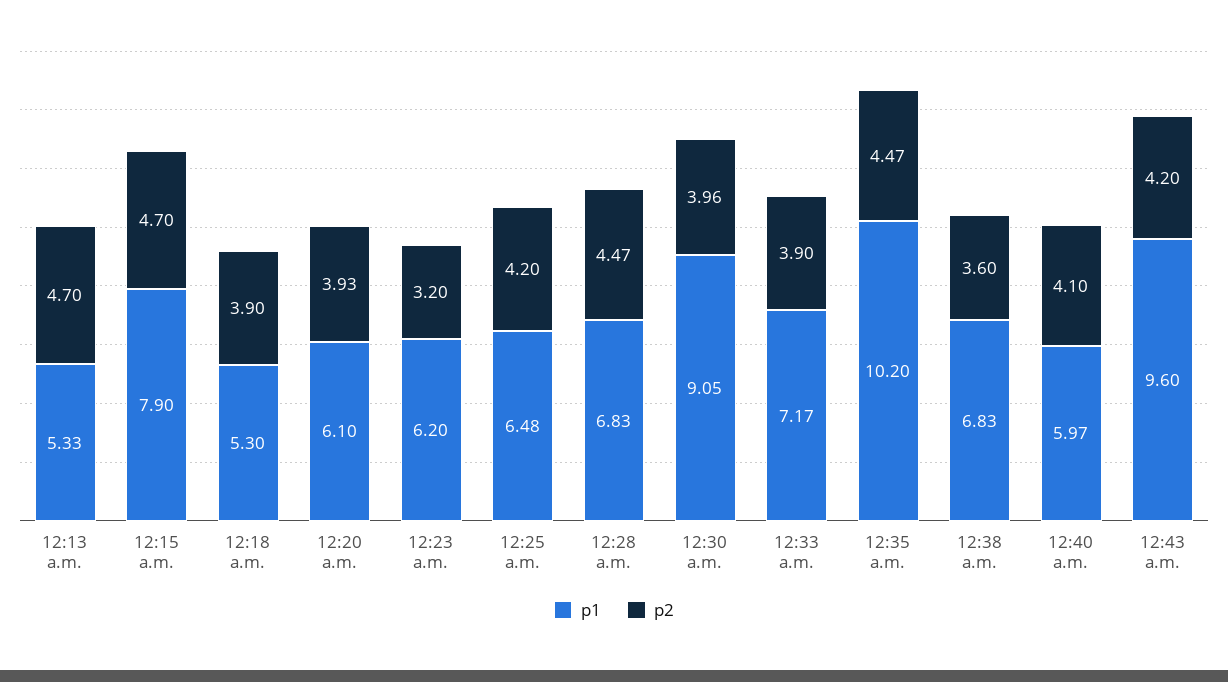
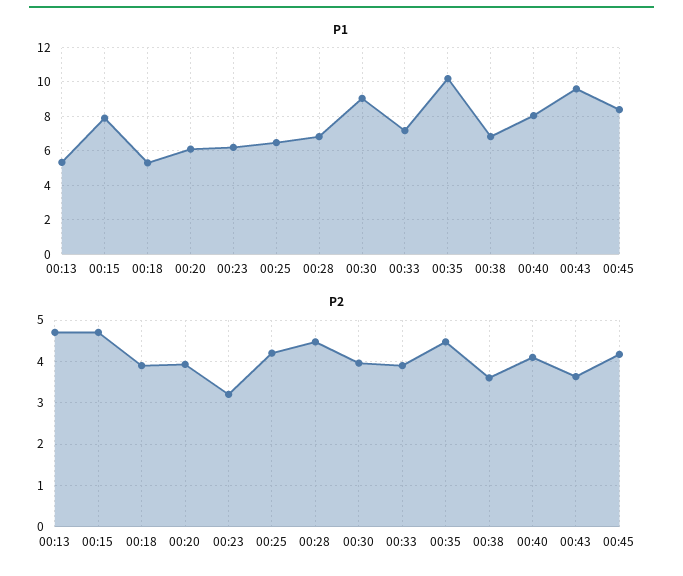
p1, 12:40 a.m.: 5.97 -> 8
p2, 12:43 a.m.: 4.2 -> 3.6
p1, 00:45: none -> 8.5
p2, 00:45: none -> 4.2

